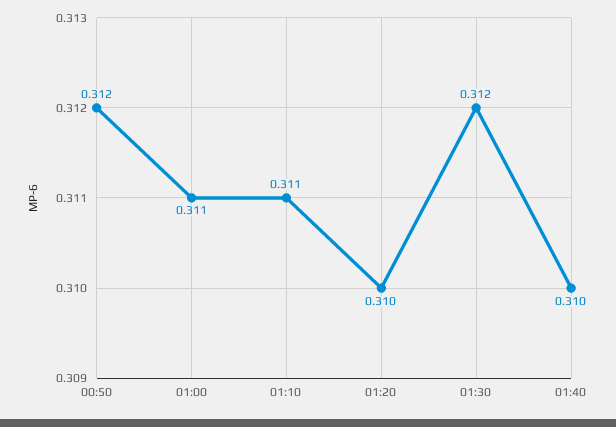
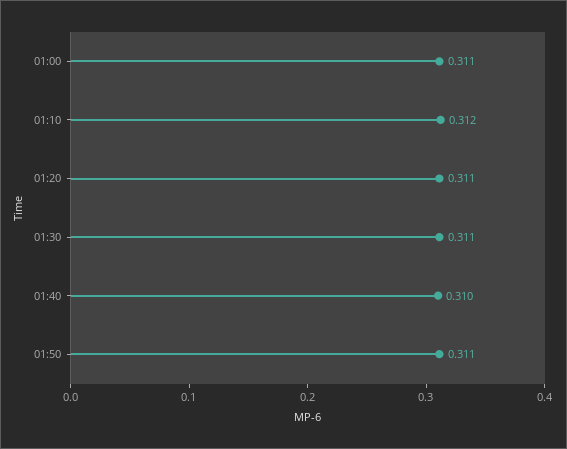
00:50: 0.312 -> none
01:10: 0.311 -> 0.312
01:20: 0.31 -> 0.311
01:30: 0.312 -> 0.311
01:50: none -> 0.311

